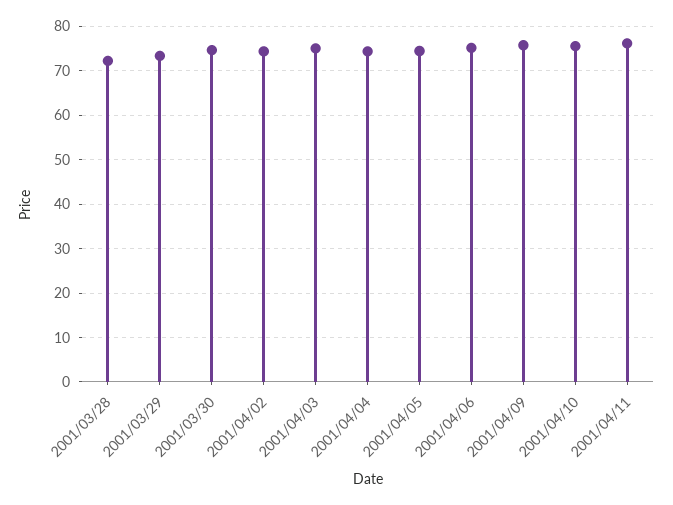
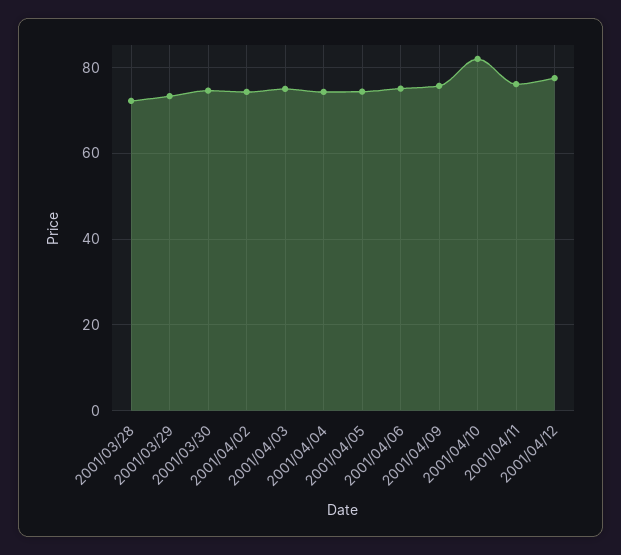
2001/04/10: 76 -> 82
2001/04/12: none -> 78

